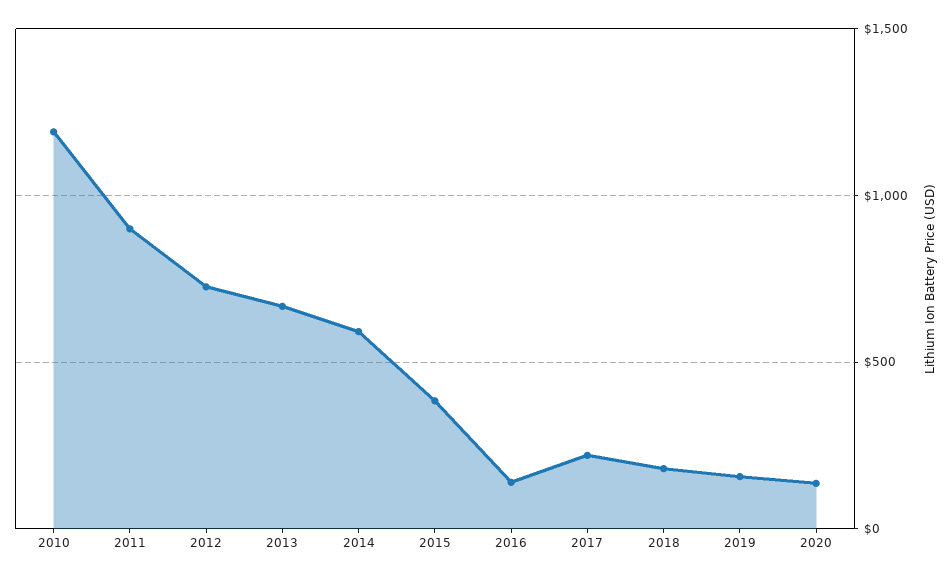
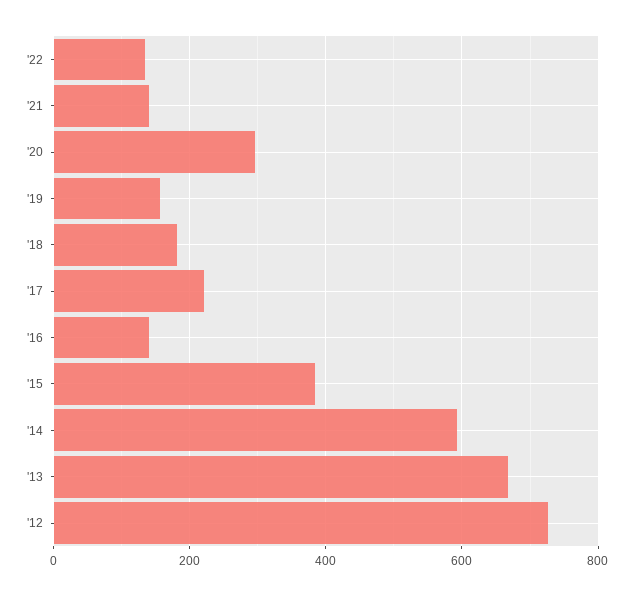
2010: 1200 -> none
2011: 900 -> none
2020: 150 -> 300
'22: none -> 140
'21: none -> 140

